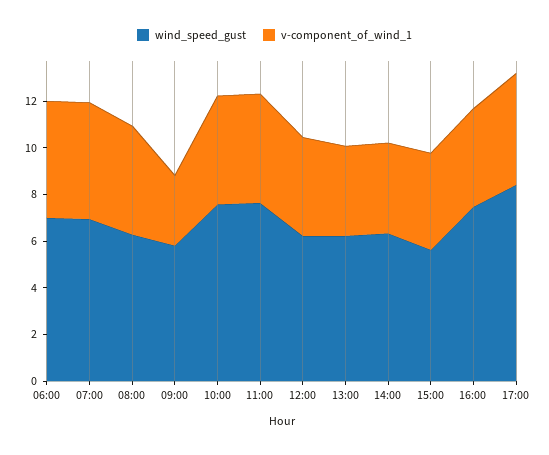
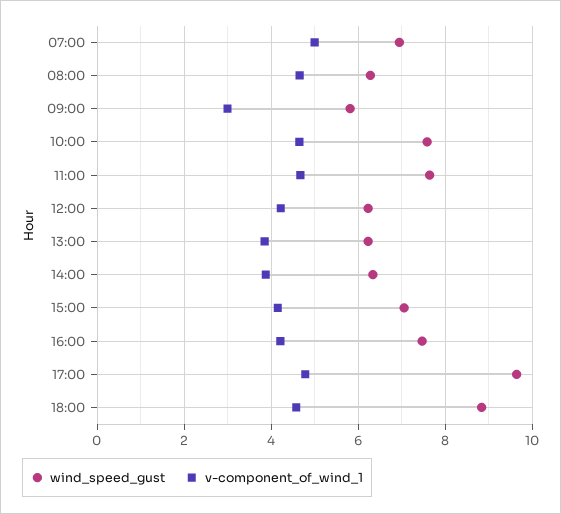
wind_speed_gust, 06:00: 7 -> none
v-component_of_wind_1, 06:00: 5 -> none
wind_speed_gust, 15:00: 5.5 -> 7
wind_speed_gust, 17:00: 8.5 -> 9.6
wind_speed_gust, 18:00: none -> 8.8
v-component_of_wind_1, 18:00: none -> 4.6

